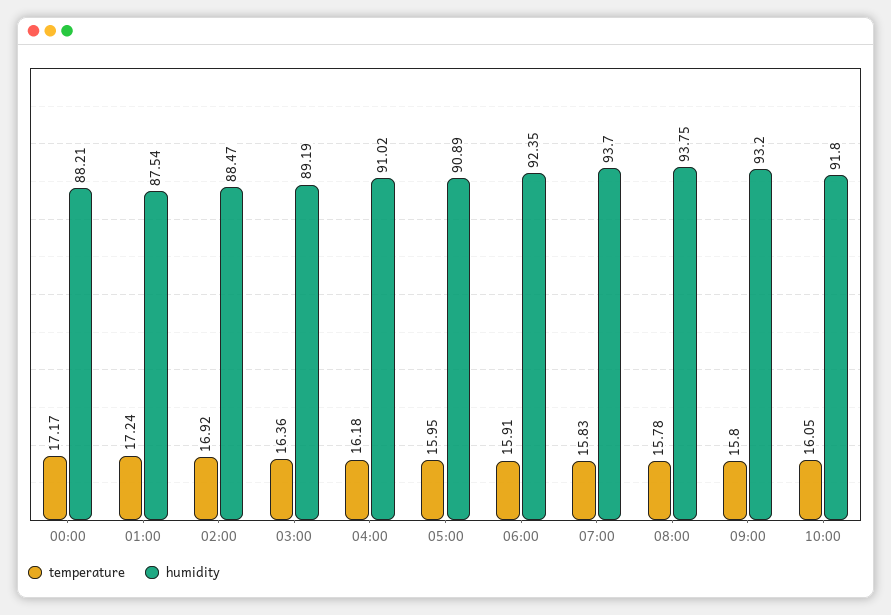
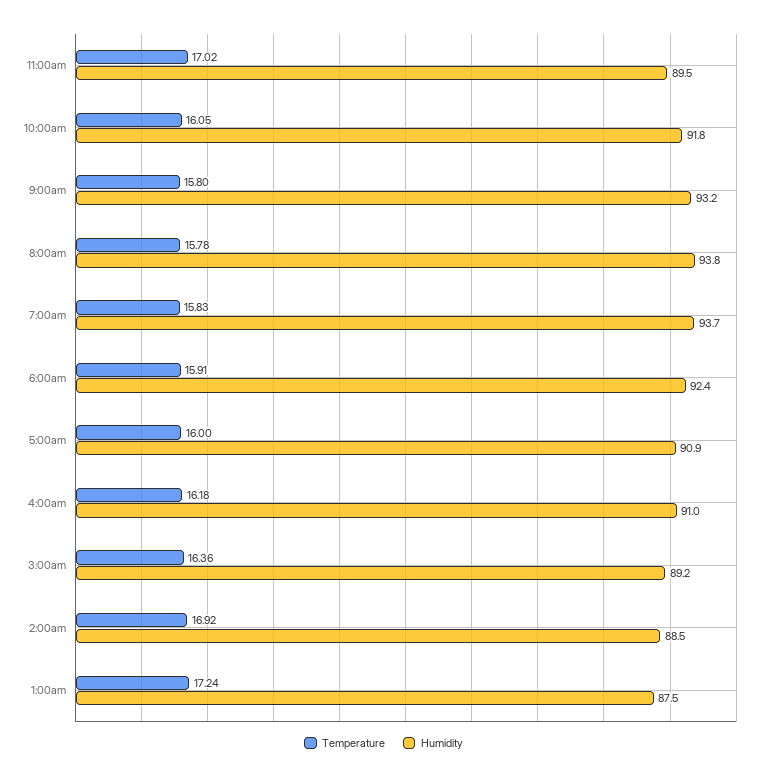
temperature, 00:00: 17.17 -> none
humidity, 00:00: 88.21 -> none
temperature, 05:00: 15.95 -> 16
temperature, 11:00am: none -> 17.02
humidity, 11:00am: none -> 89.5

